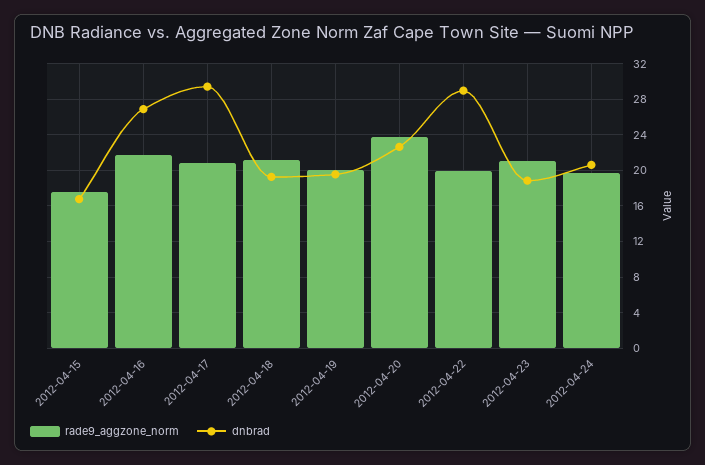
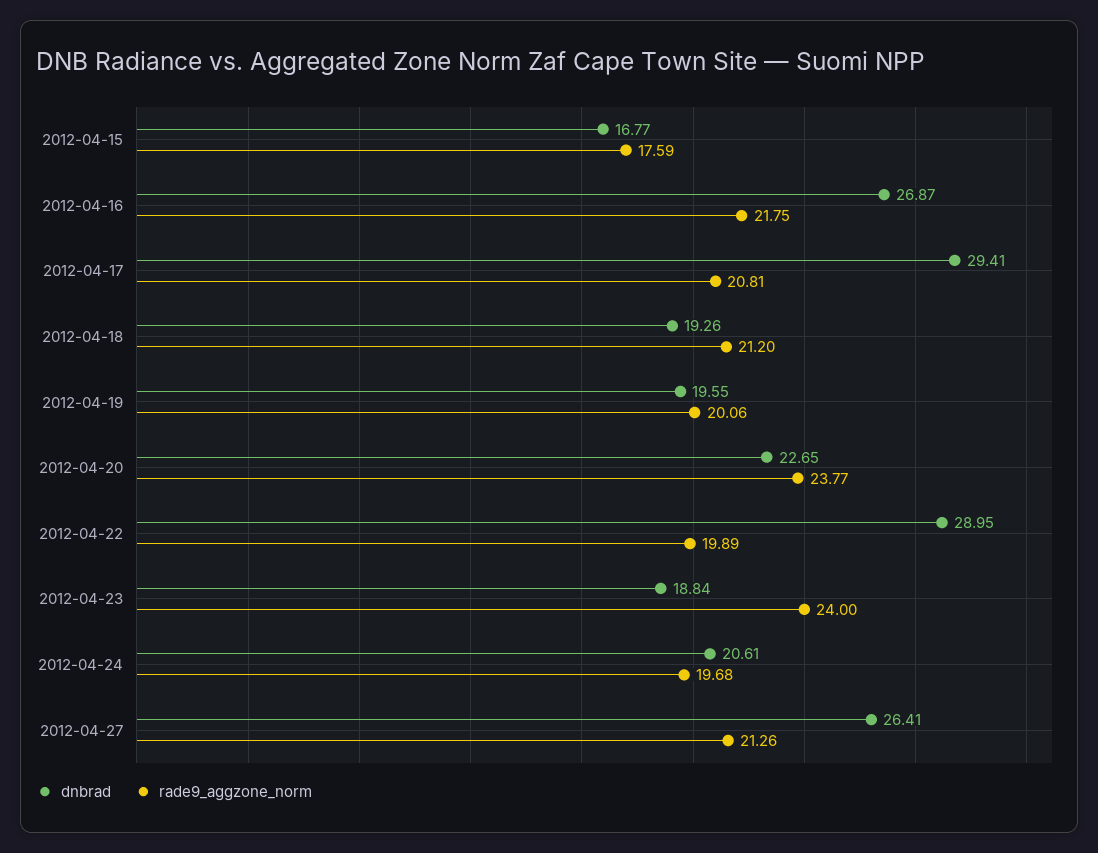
rade9_aggzone_norm, 2012-04-23: 21 -> 24
dnbrad, 2012-04-27: none -> 26.41
rade9_aggzone_norm, 2012-04-27: none -> 21.26

